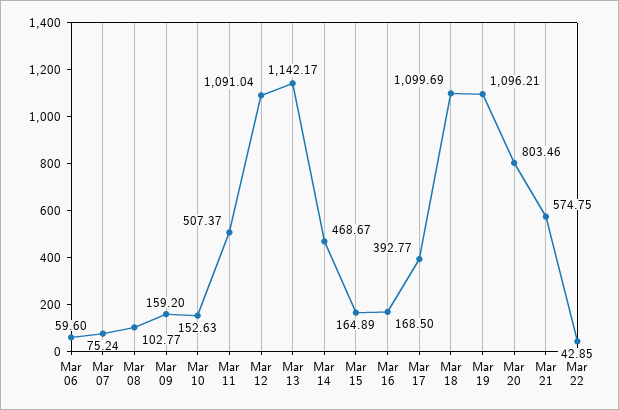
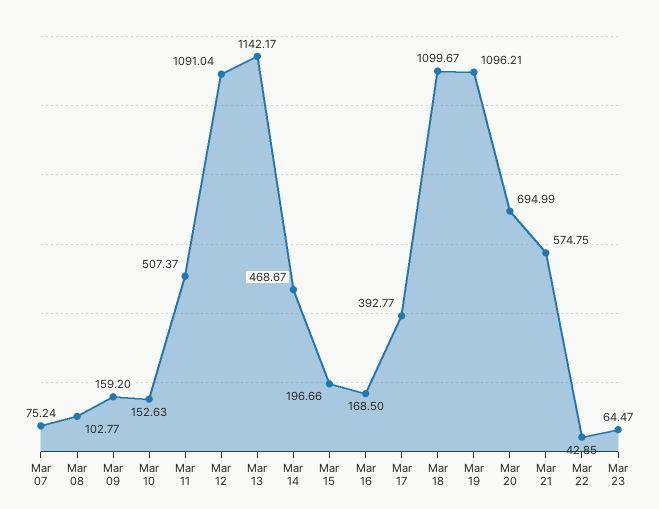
Mar 06: 59.6 -> none
Mar 15: 164.89 -> 196.66
Mar 18: 1099.69 -> 1099.67
Mar 20: 803.46 -> 694.99
Mar 23: none -> 64.47

